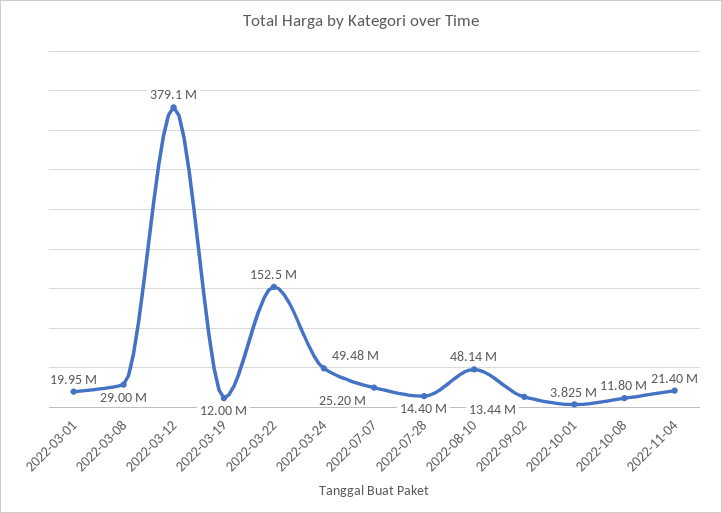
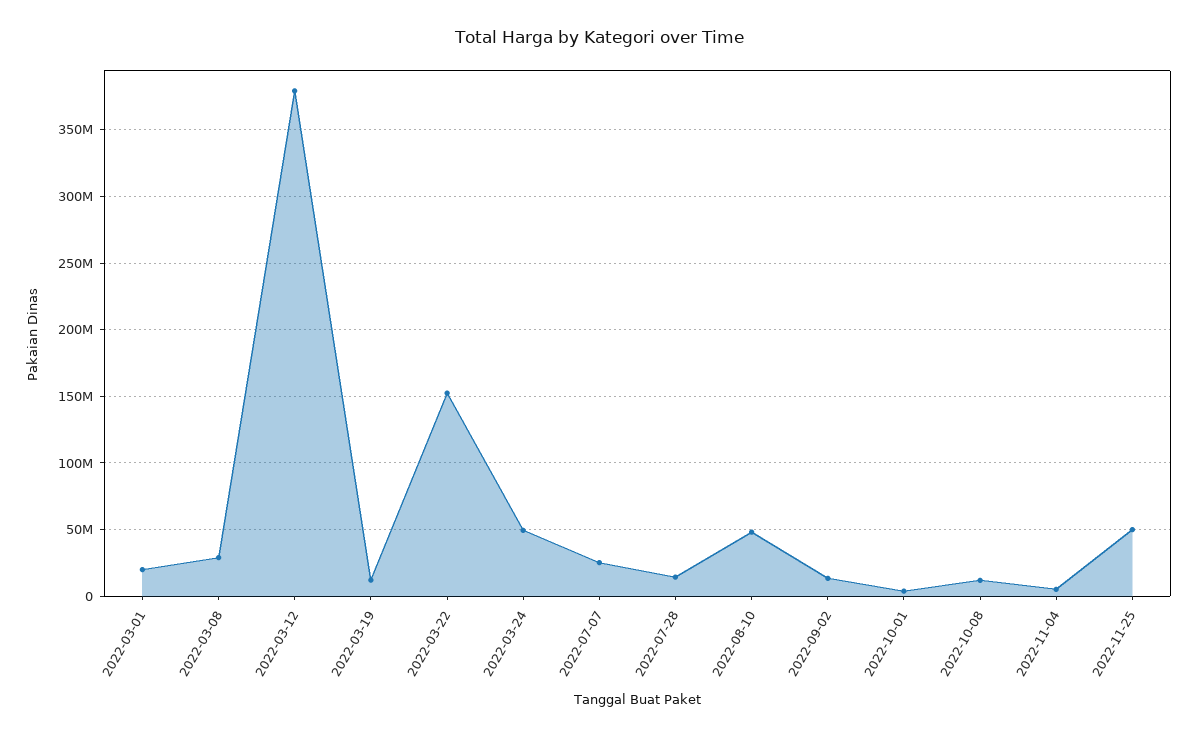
2022-11-04: 21400000 -> 5000000
2022-11-25: none -> 50000000

